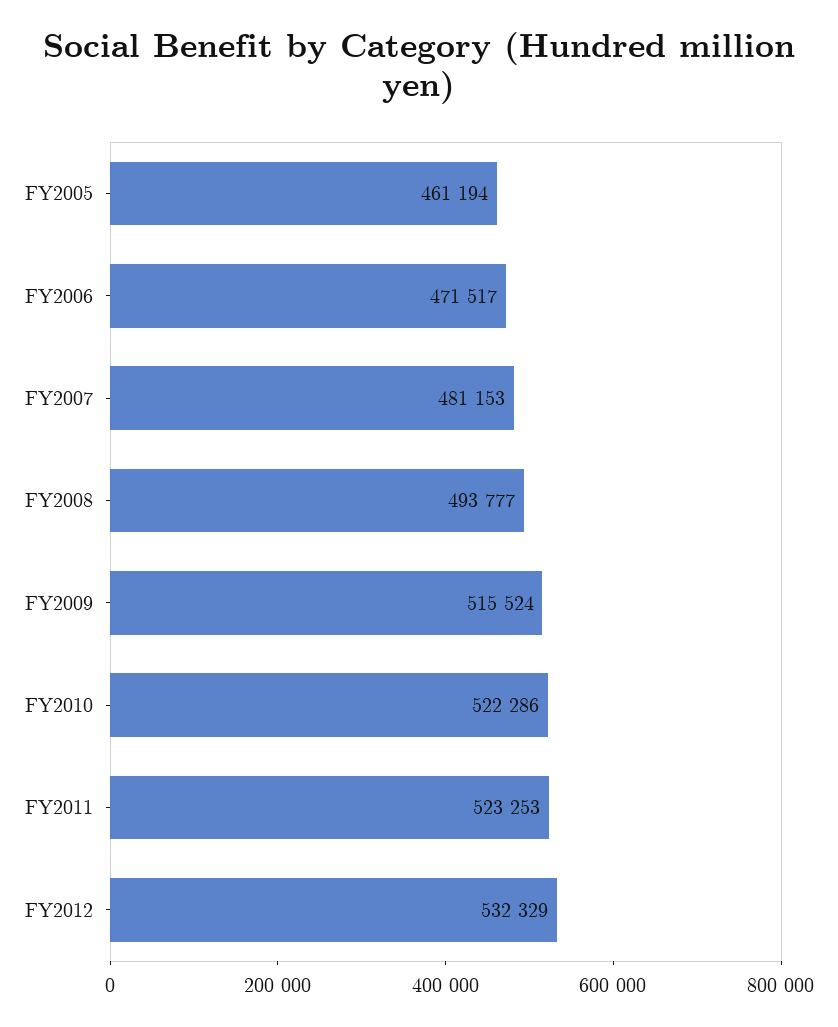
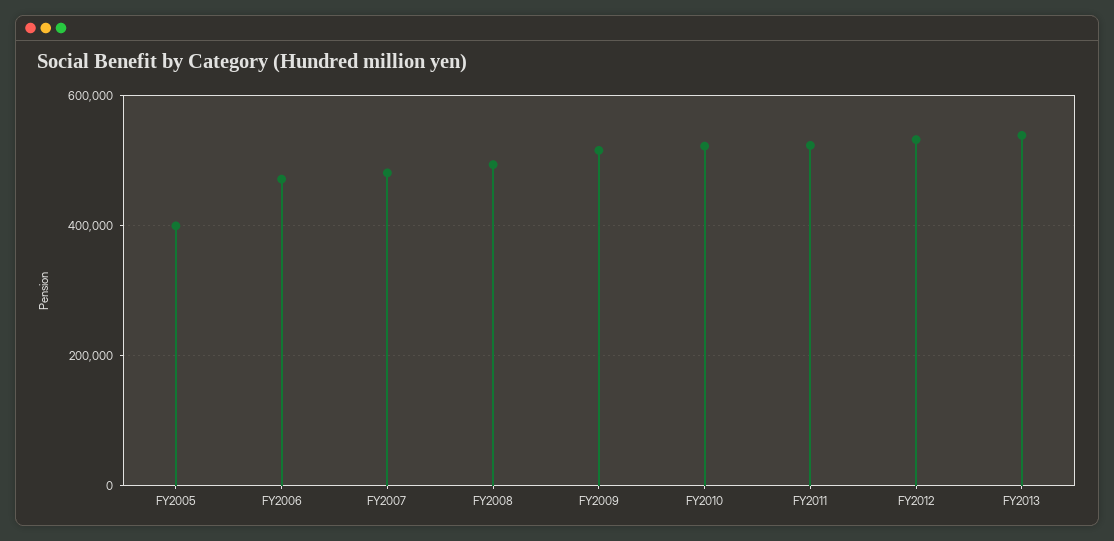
FY2005: 461194 -> 400000
FY2013: none -> 540000

